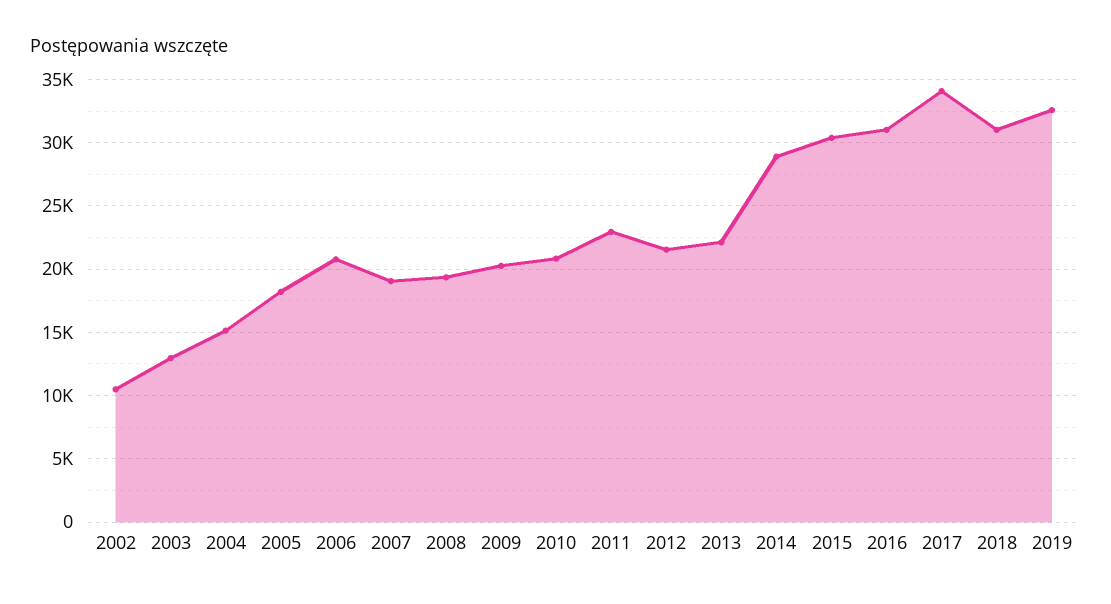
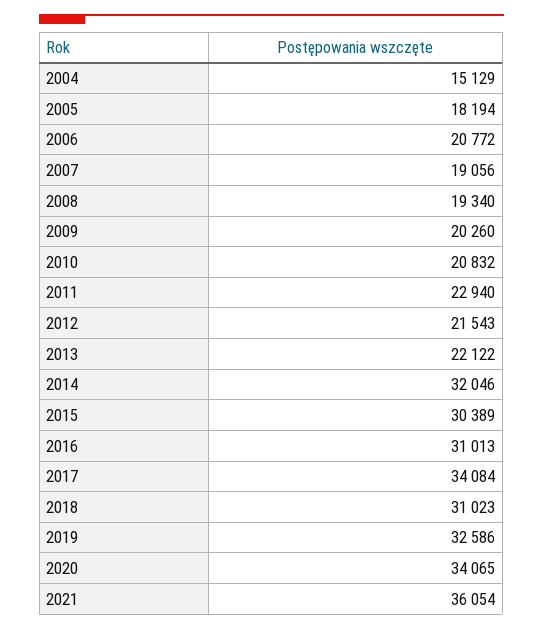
2002: 10500 -> none
2003: 13000 -> none
2014: 29000 -> 32046
2020: none -> 34065
2021: none -> 36054

